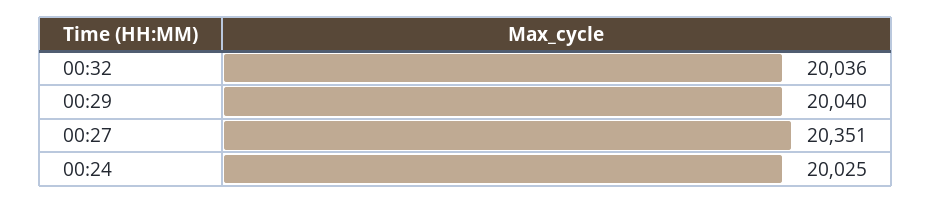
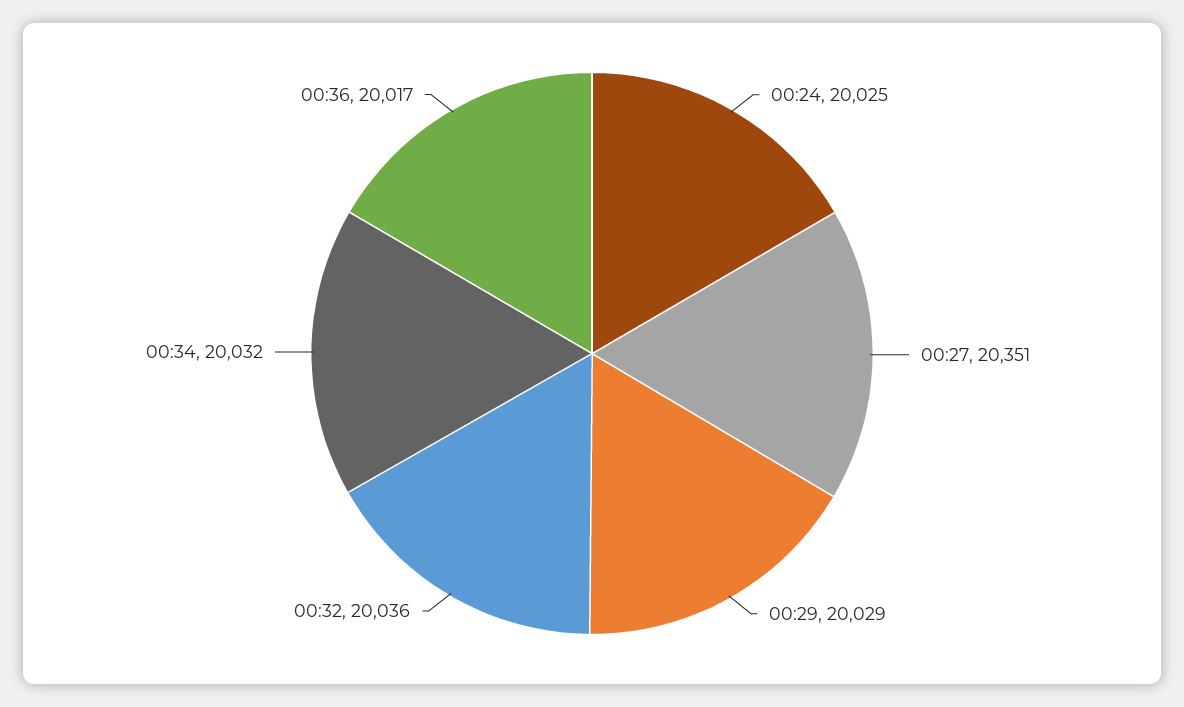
00:29: 20040 -> 20029
00:34: none -> 20032
00:36: none -> 20017

